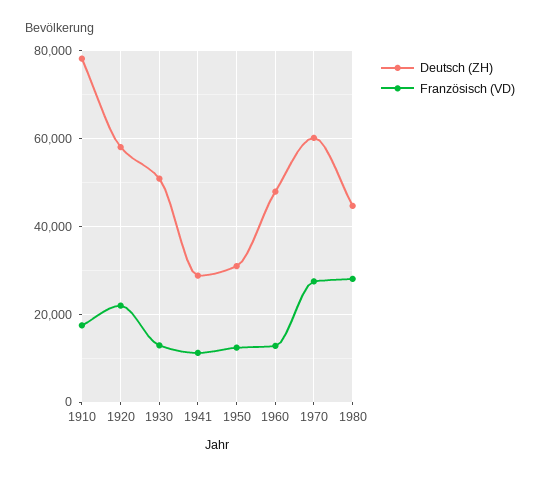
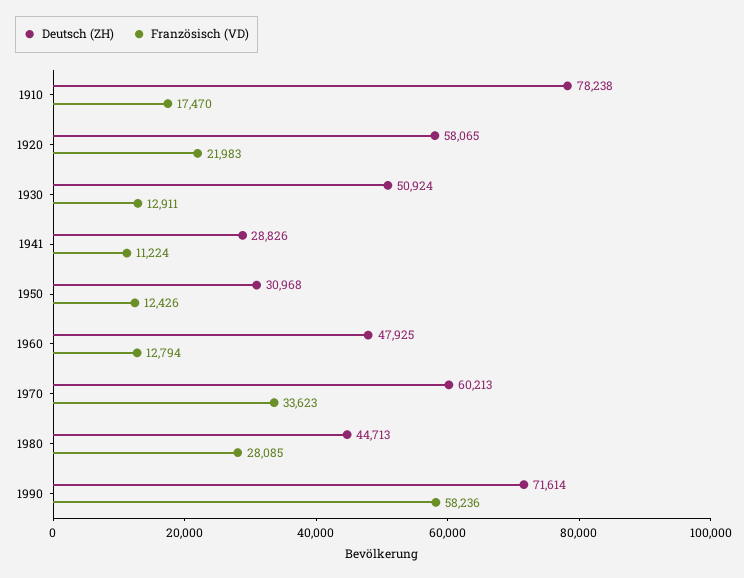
Französisch (VD), 1970: 28000 -> 33623
Deutsch (ZH), 1990: none -> 71614
Französisch (VD), 1990: none -> 58236

